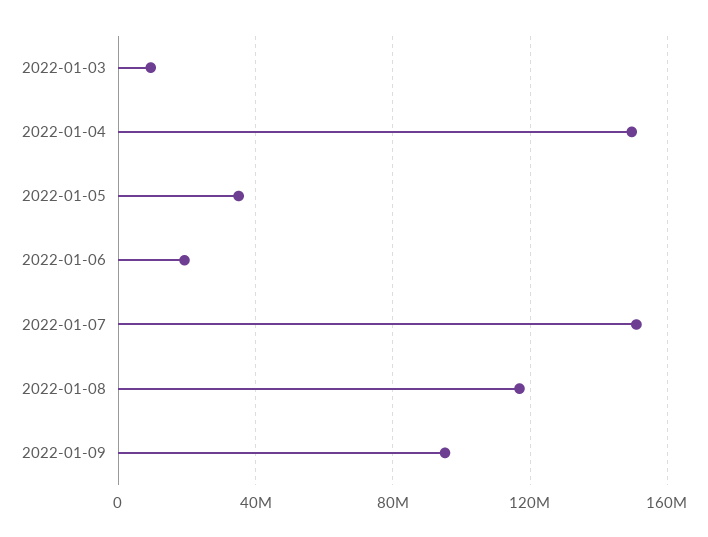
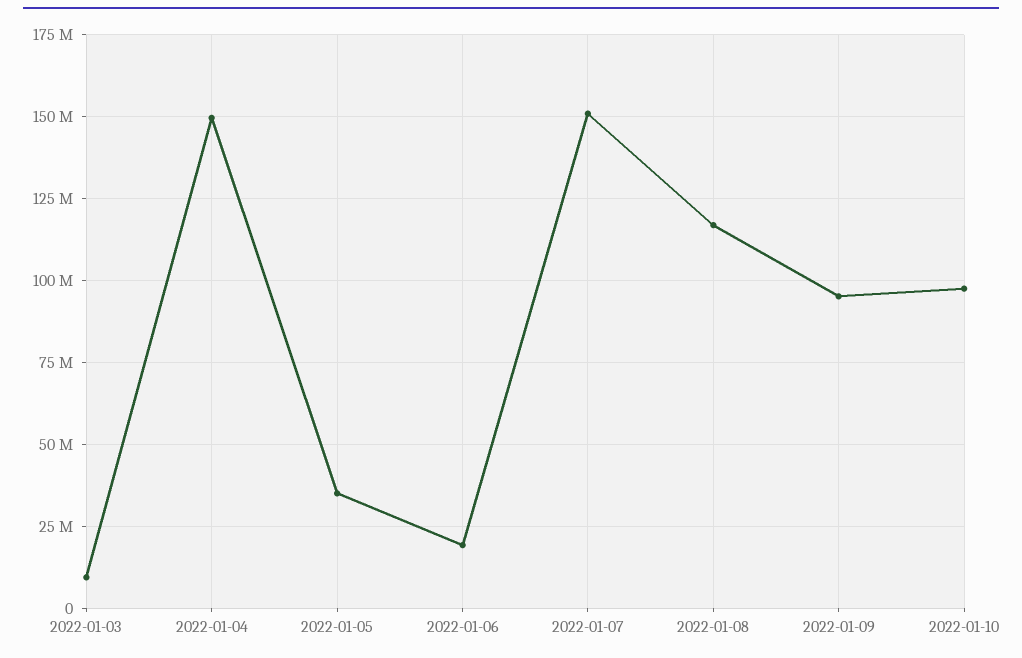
2022-01-10: none -> 97500000

